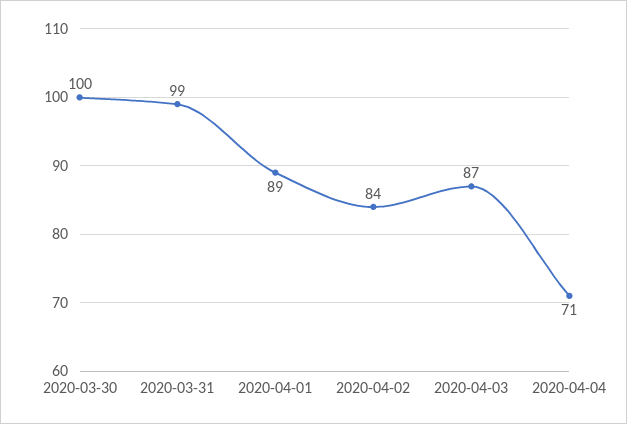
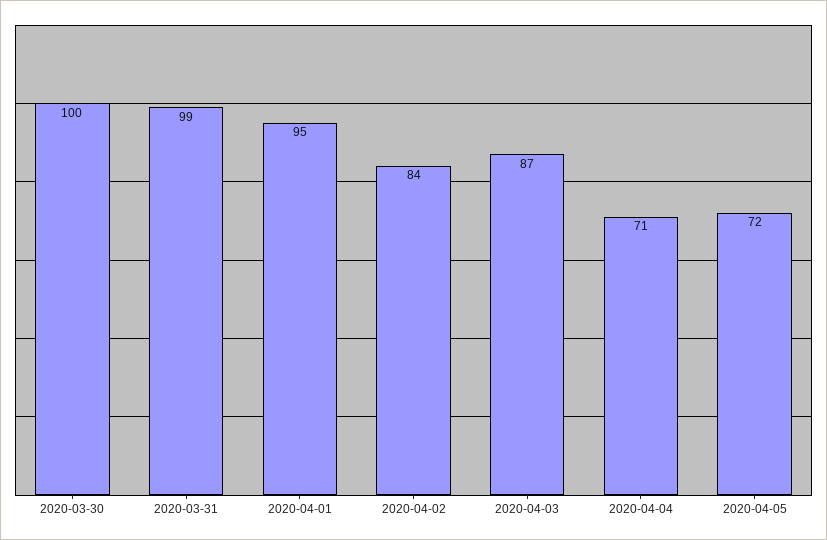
2020-04-01: 89 -> 95
2020-04-05: none -> 72

